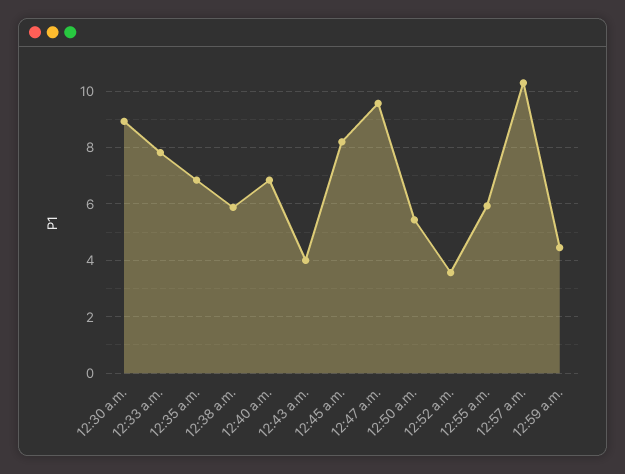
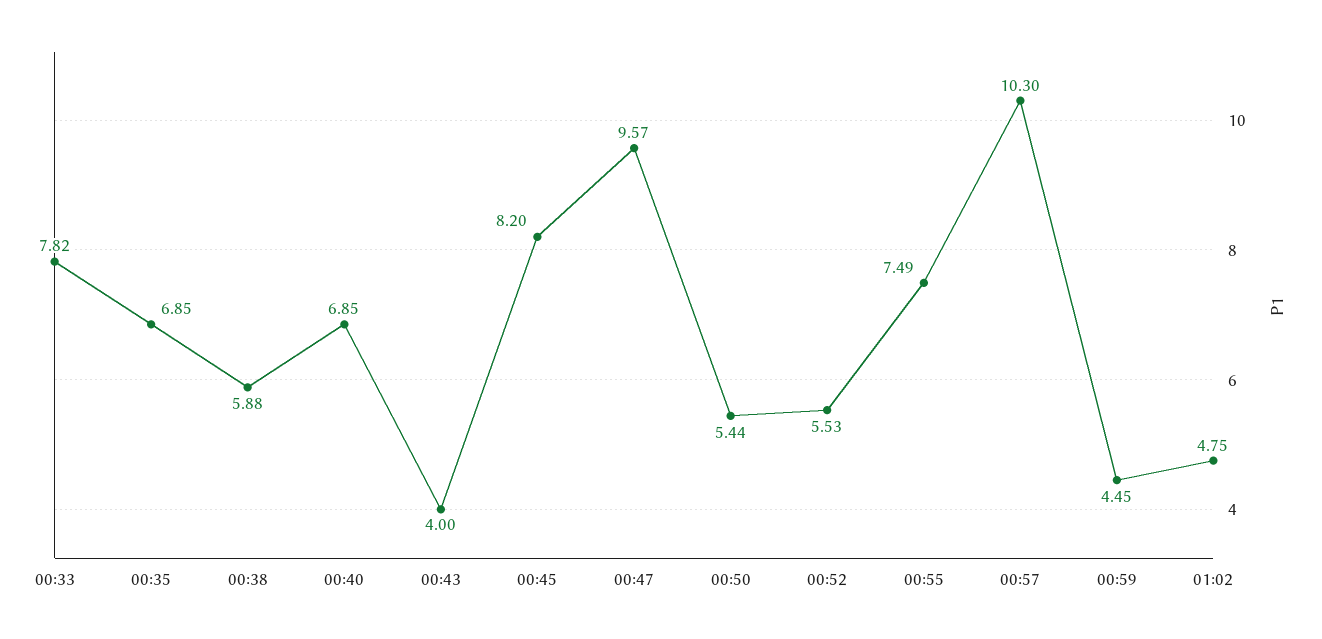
12:30 a.m.: 9 -> none
12:52 a.m.: 3.5 -> 5.53
12:55 a.m.: 6 -> 7.49
01:02: none -> 4.75

